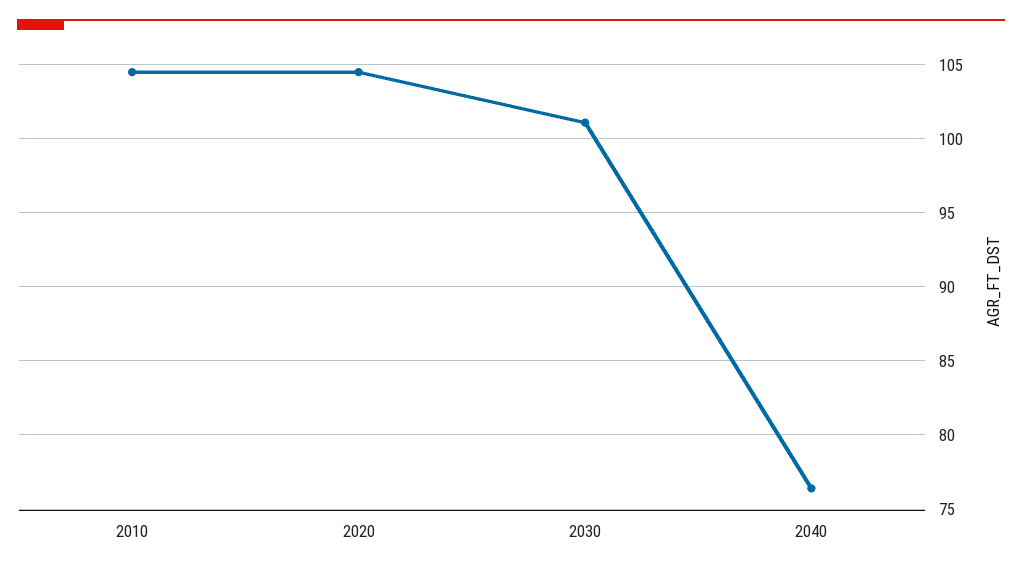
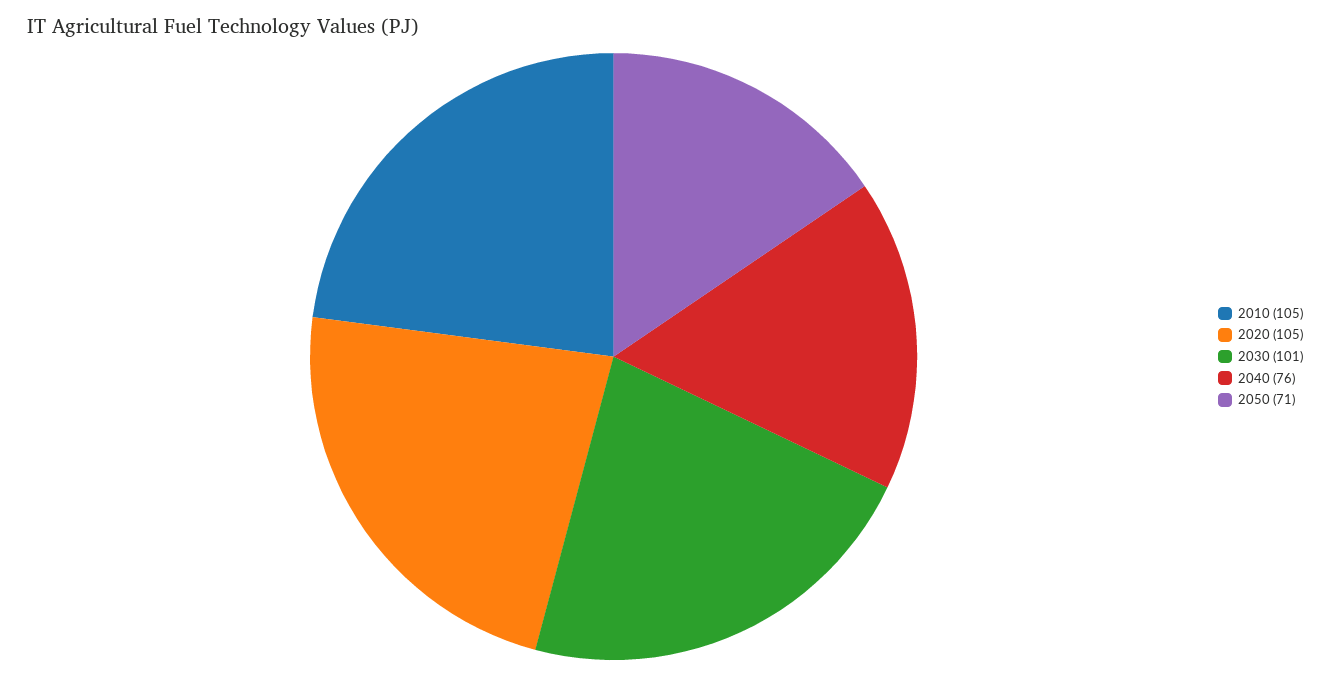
2050: none -> 71

